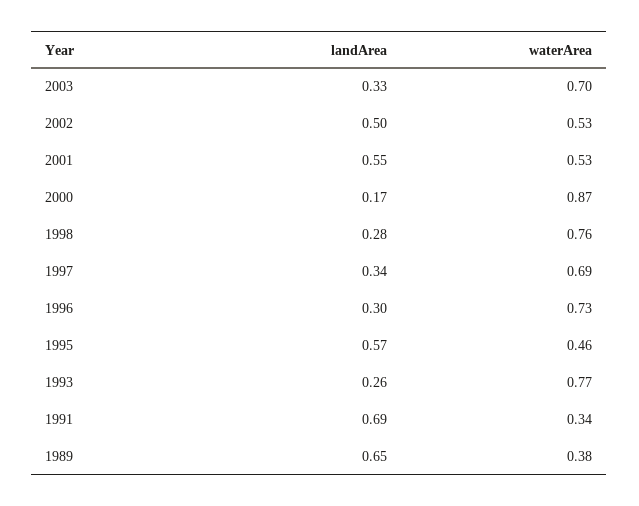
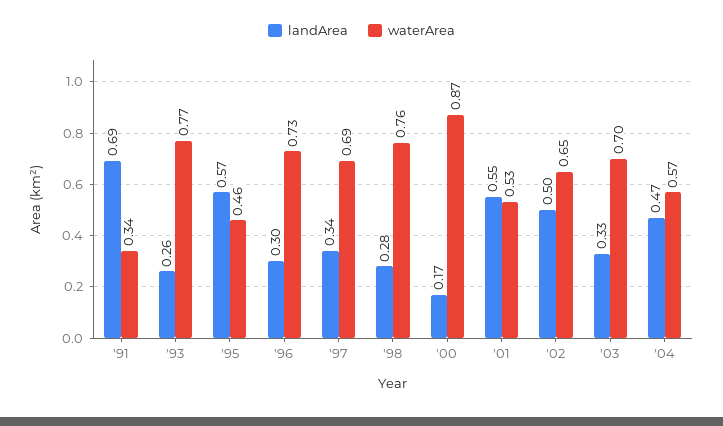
waterArea, 2002: 0.53 -> 0.65
landArea, 1989: 0.65 -> none
waterArea, 1989: 0.38 -> none
landArea, '04: none -> 0.47
waterArea, '04: none -> 0.57

